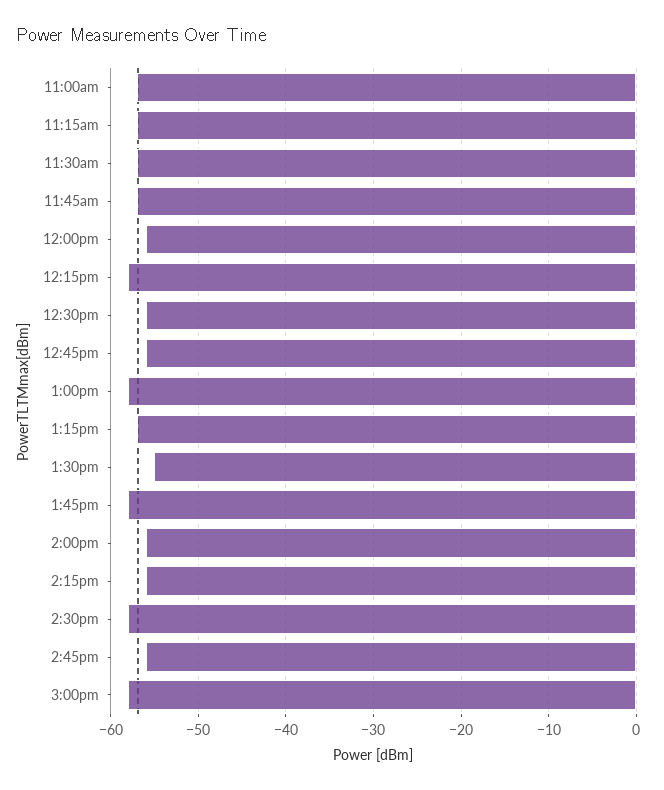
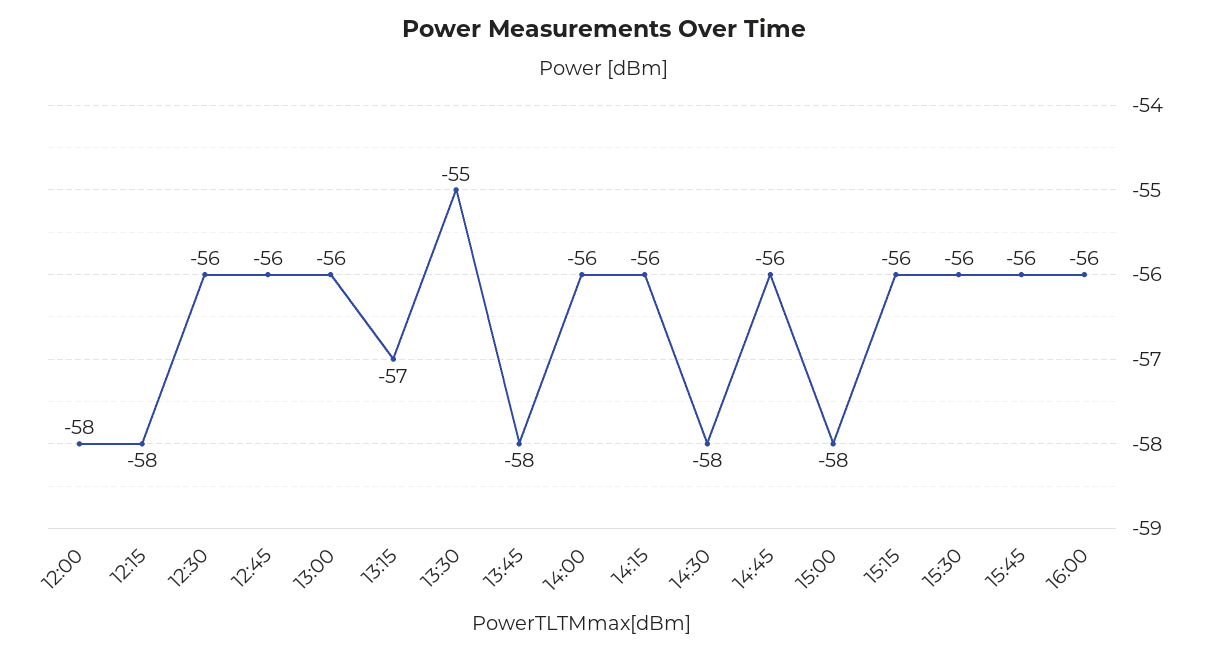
11:00am: -57 -> none
11:15am: -57 -> none
11:30am: -57 -> none
11:45am: -57 -> none
12:00pm: -56 -> -58
1:00pm: -58 -> -56
15:15: none -> -56
15:30: none -> -56
15:45: none -> -56
16:00: none -> -56

